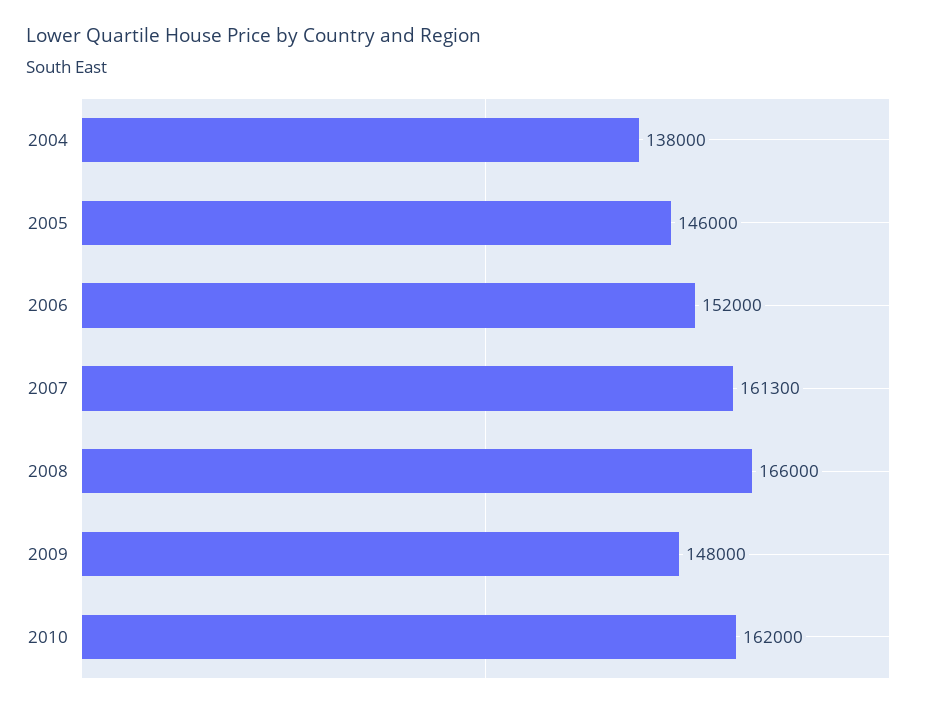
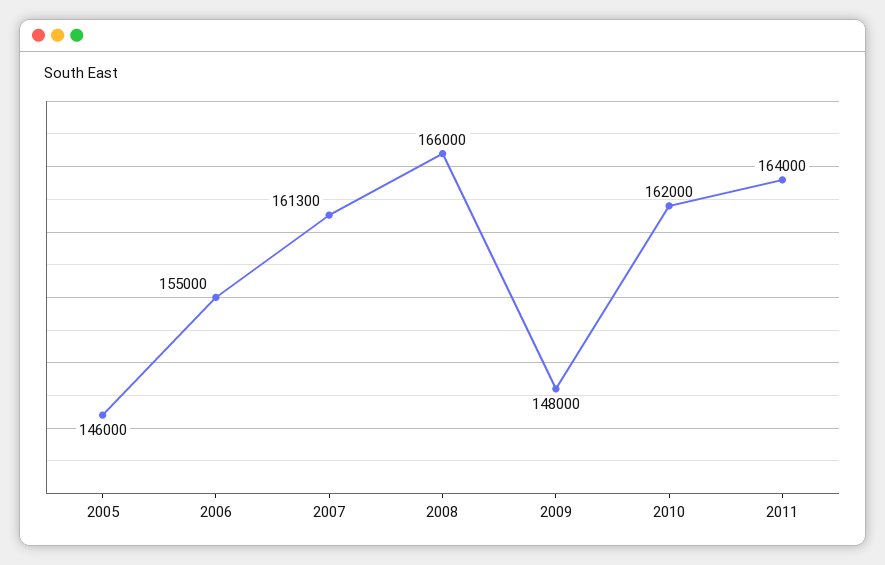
2004: 138000 -> none
2006: 152000 -> 155000
2011: none -> 164000

